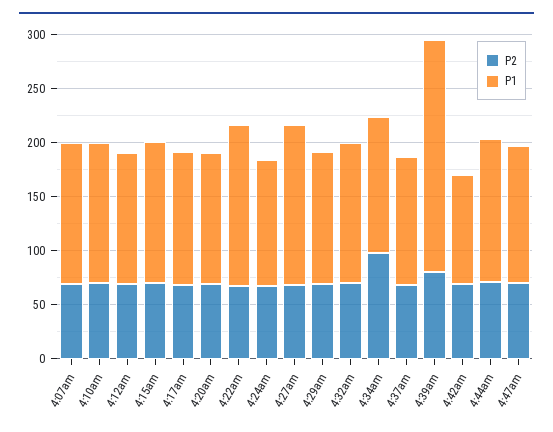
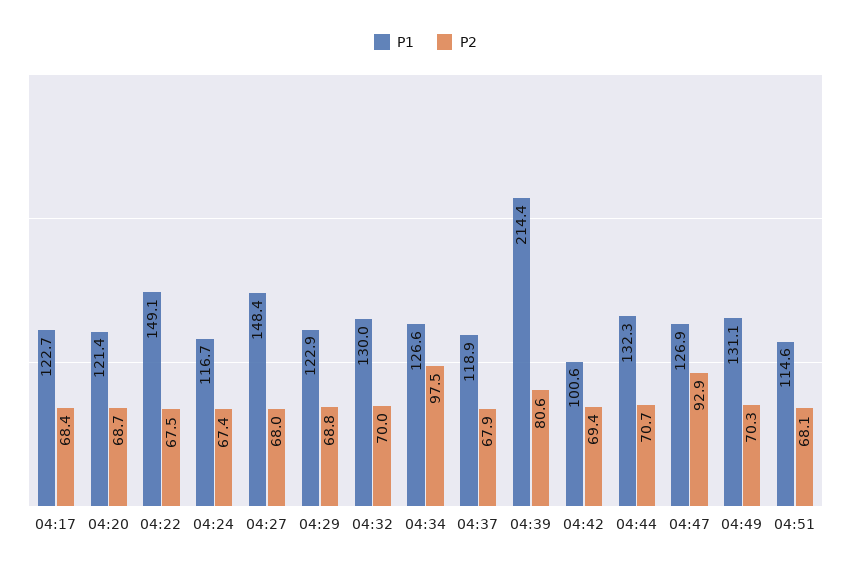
P2, 4:07am: 70 -> none
P1, 4:07am: 130 -> none
P2, 4:10am: 70 -> none
P1, 4:10am: 130 -> none
P2, 4:12am: 70 -> none
P1, 4:12am: 120 -> none
P2, 4:15am: 70 -> none
P1, 4:15am: 130 -> none
P2, 4:47am: 70 -> 92.9
P1, 04:49: none -> 131.1
P2, 04:49: none -> 70.3
P1, 04:51: none -> 114.6
P2, 04:51: none -> 68.1

